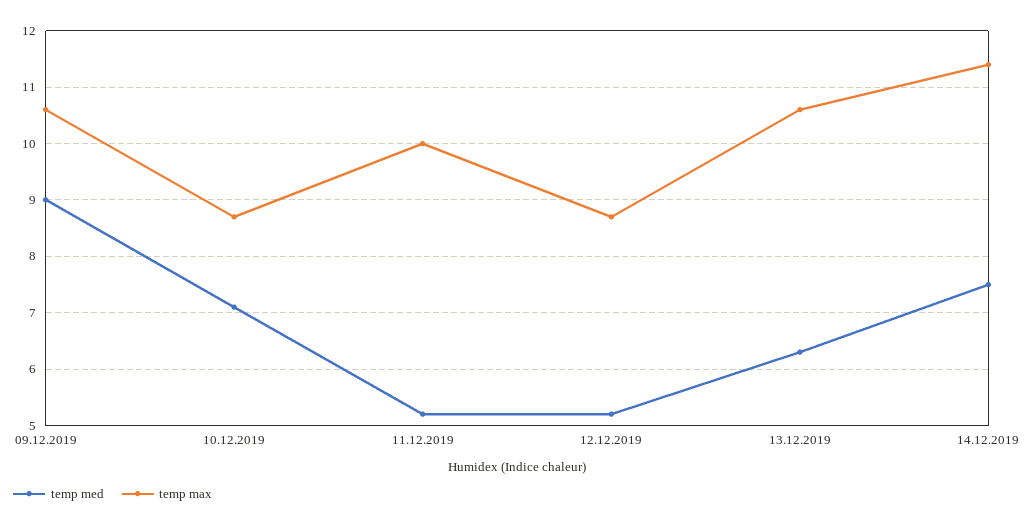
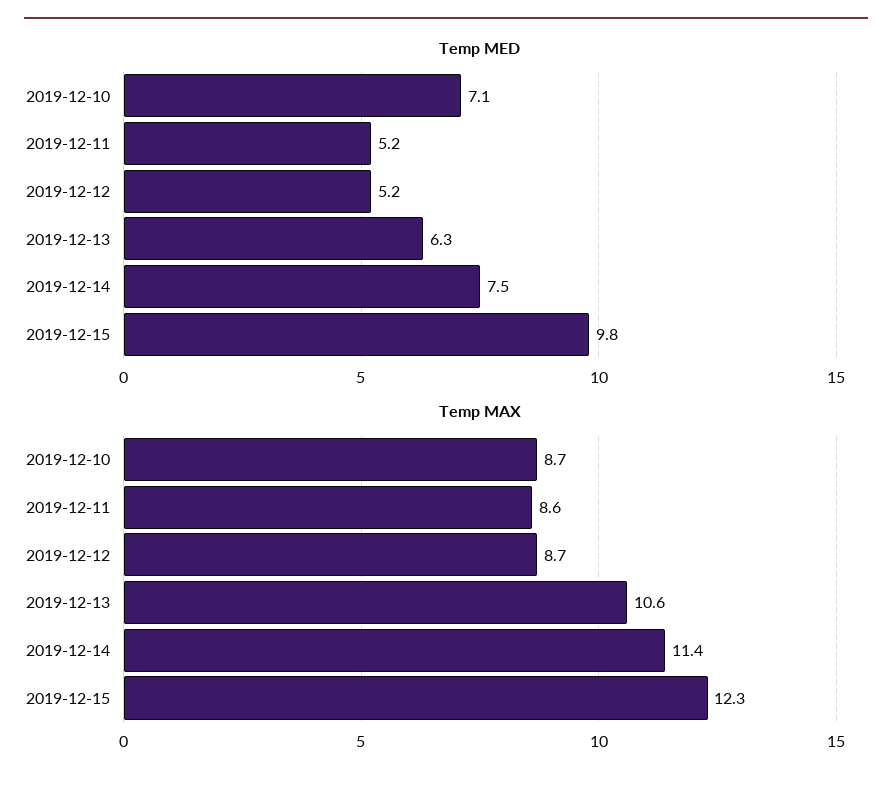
temp med, 09.12.2019: 9 -> none
temp max, 09.12.2019: 10.5 -> none
temp max, 11.12.2019: 10 -> 8.6
temp med, 2019-12-15: none -> 9.8
temp max, 2019-12-15: none -> 12.3

